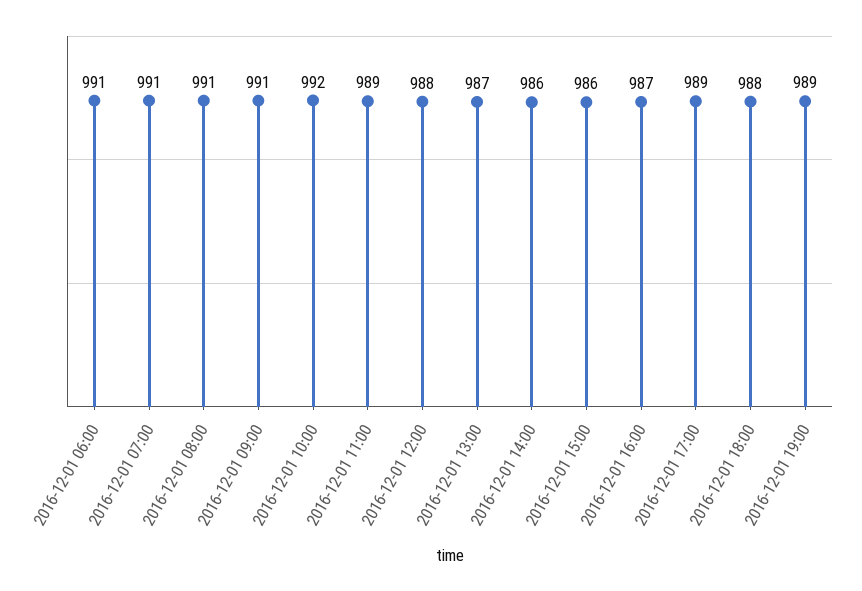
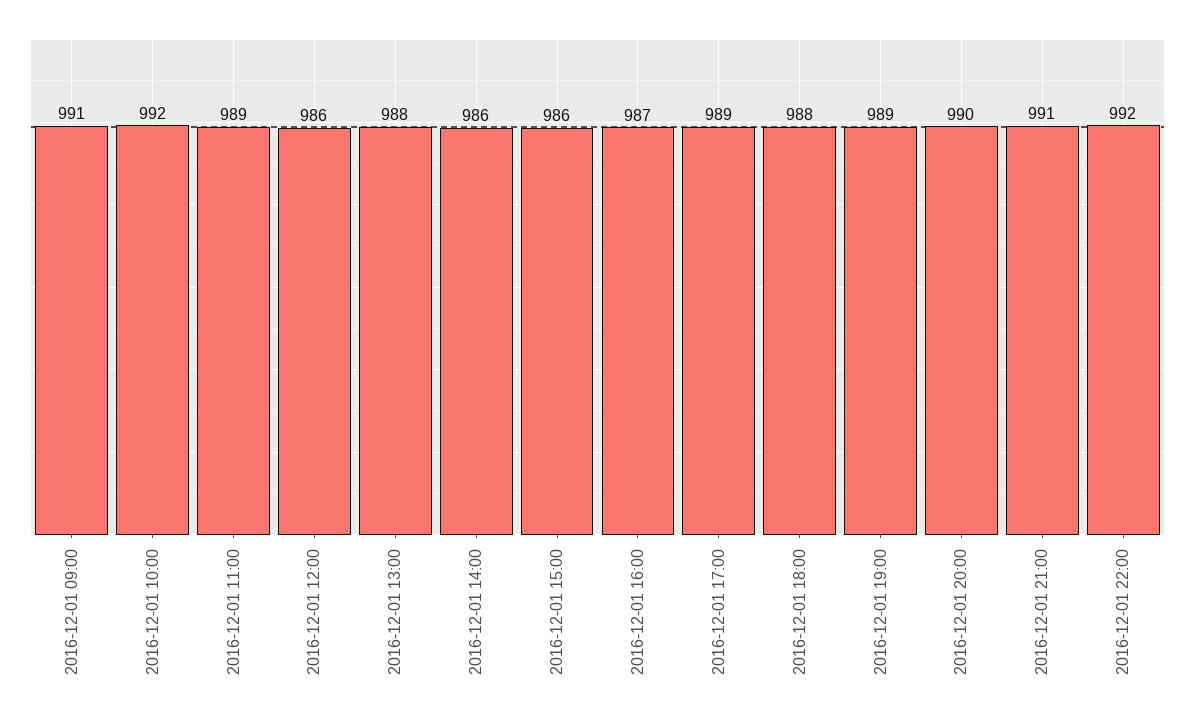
2016-12-01 06:00: 991 -> none
2016-12-01 07:00: 991 -> none
2016-12-01 08:00: 991 -> none
2016-12-01 12:00: 988 -> 986
2016-12-01 13:00: 987 -> 988
2016-12-01 20:00: none -> 990
2016-12-01 21:00: none -> 991
2016-12-01 22:00: none -> 992

